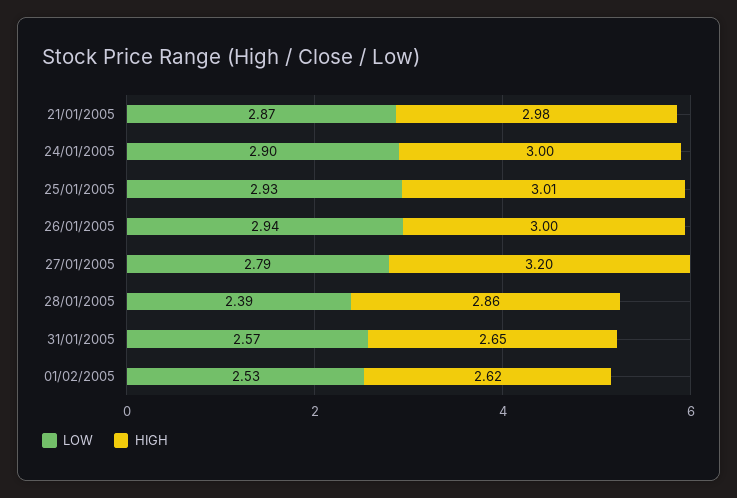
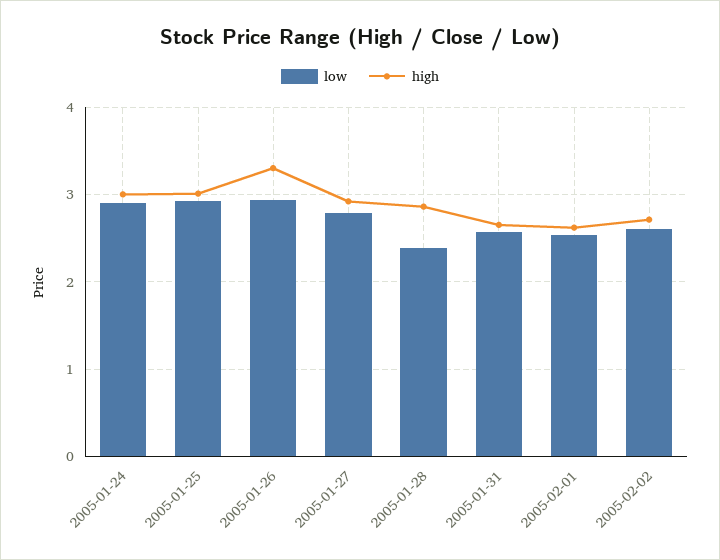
LOW, 21/01/2005: 2.87 -> none
HIGH, 21/01/2005: 2.98 -> none
HIGH, 26/01/2005: 3 -> 3.3
HIGH, 27/01/2005: 3.2 -> 2.9
LOW, 2005-02-02: none -> 2.6
HIGH, 2005-02-02: none -> 2.7

